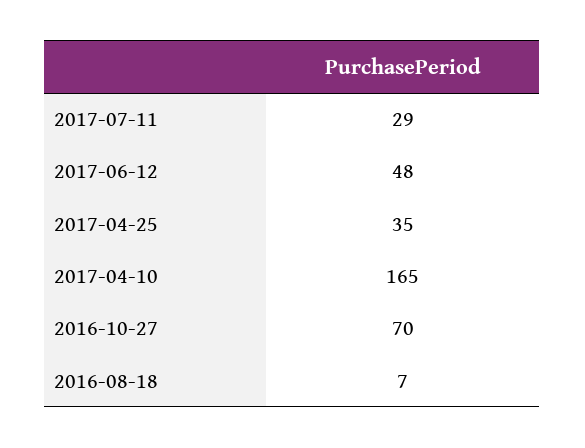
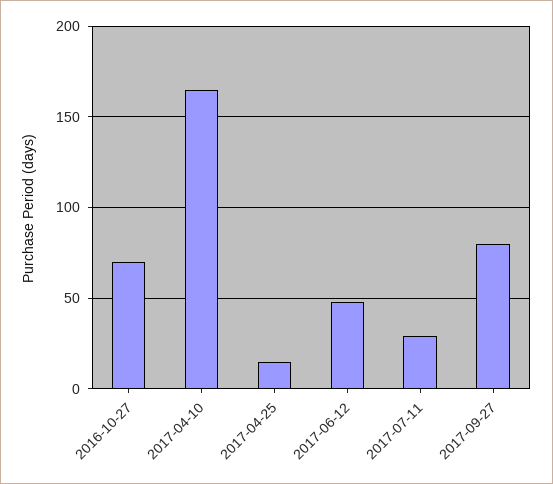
2017-04-25: 35 -> 15
2016-08-18: 7 -> none
2017-09-27: none -> 80

